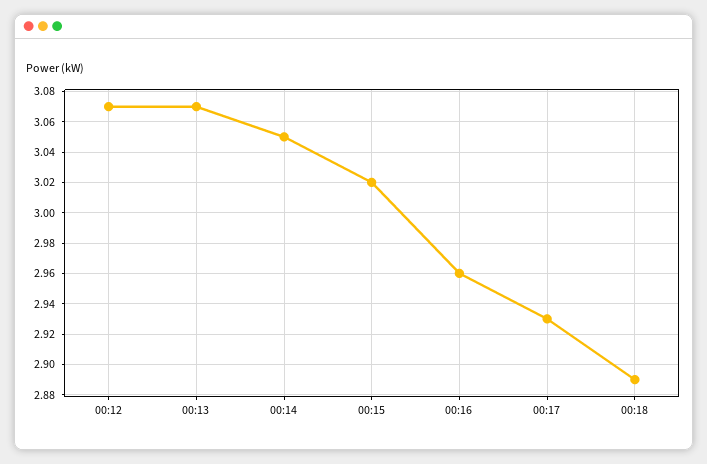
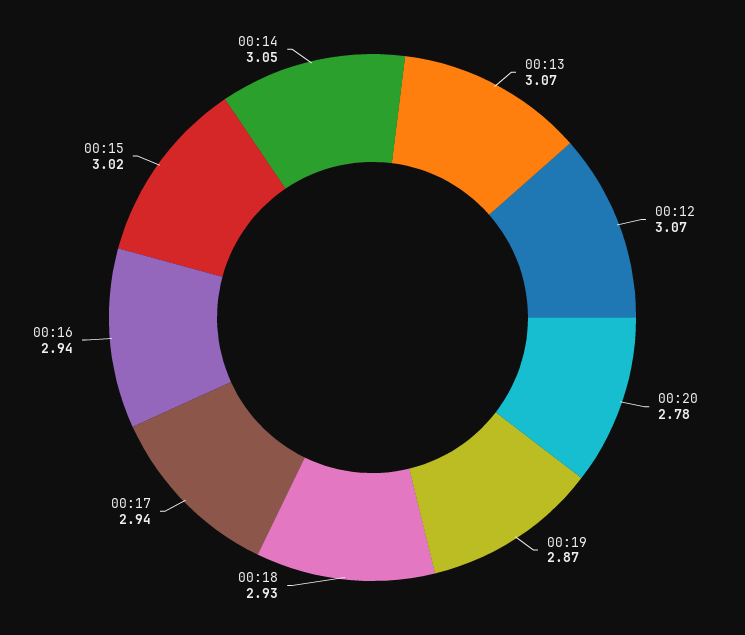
00:16: 2.96 -> 2.94
00:17: 2.93 -> 2.94
00:18: 2.89 -> 2.93
00:20: none -> 2.78
00:19: none -> 2.87

